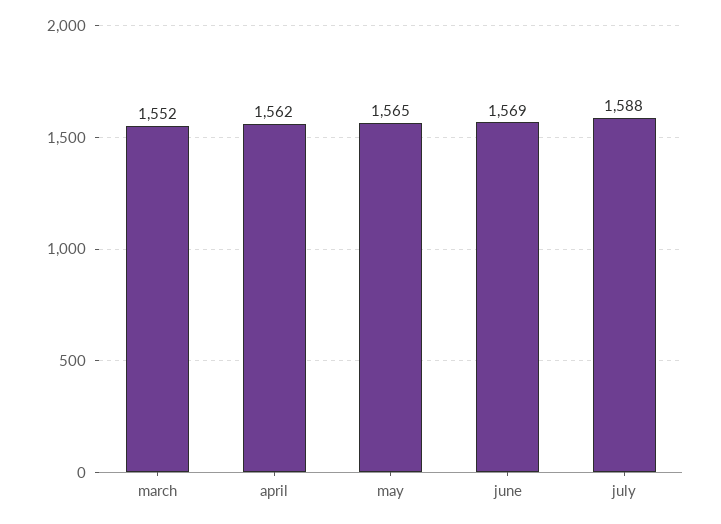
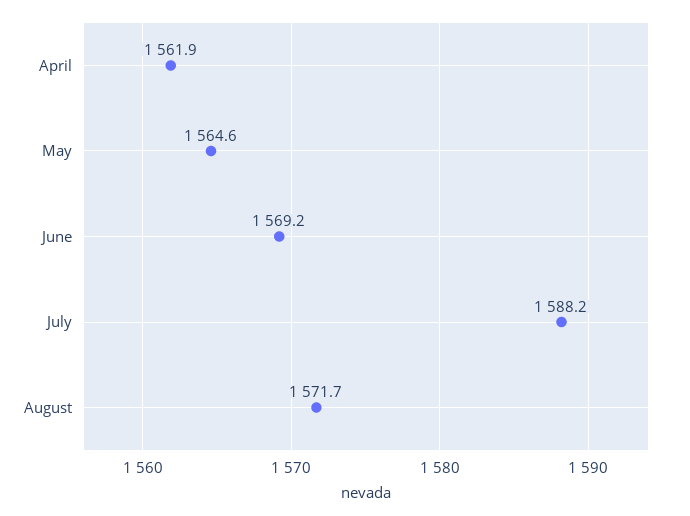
march: 1552 -> none
August: none -> 1571.7

